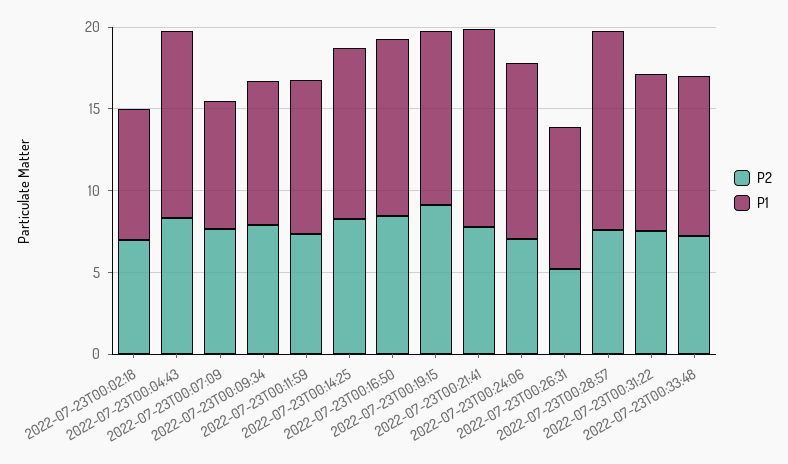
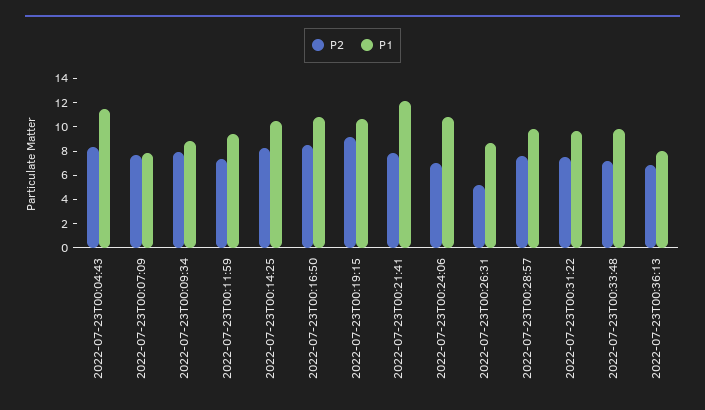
P2, 2022-07-23T00:02:18: 7 -> none
P1, 2022-07-23T00:02:18: 8 -> none
P1, 2022-07-23T00:28:57: 12 -> 10
P2, 2022-07-23T00:36:13: none -> 7
P1, 2022-07-23T00:36:13: none -> 8

